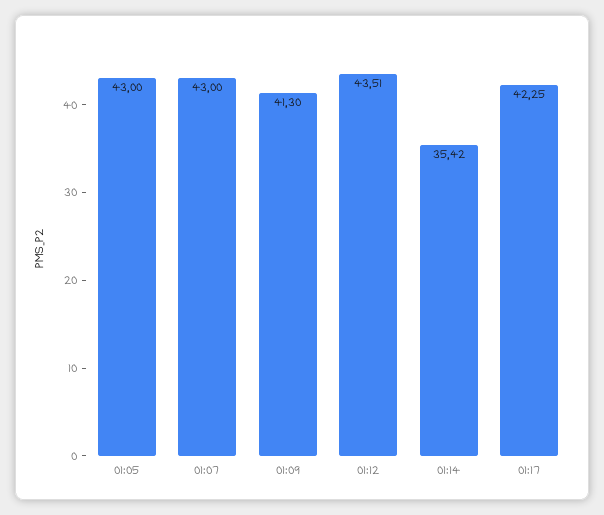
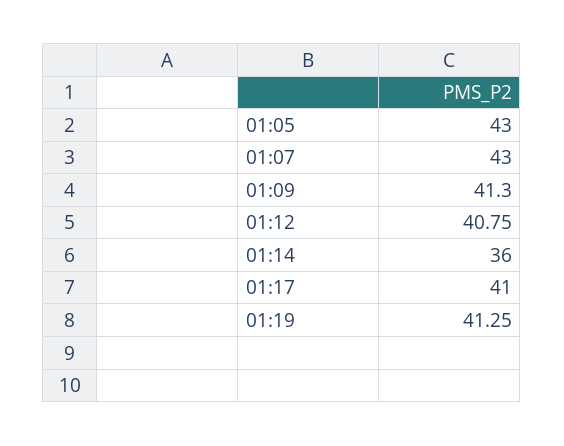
01:12: 43.51 -> 40.75
01:14: 35.42 -> 36
01:17: 42.25 -> 41
01:19: none -> 41.25

